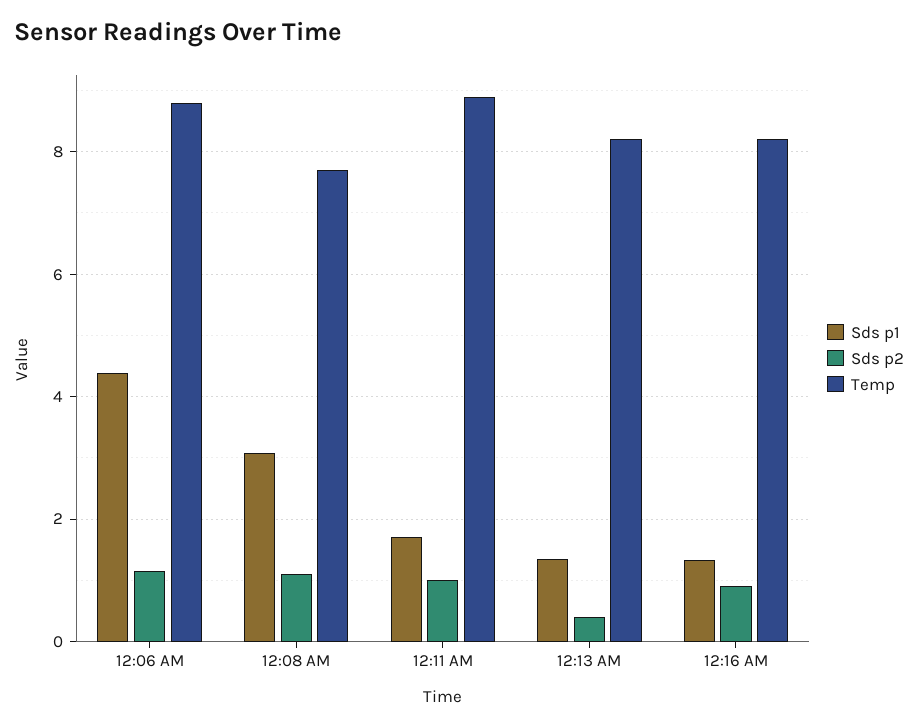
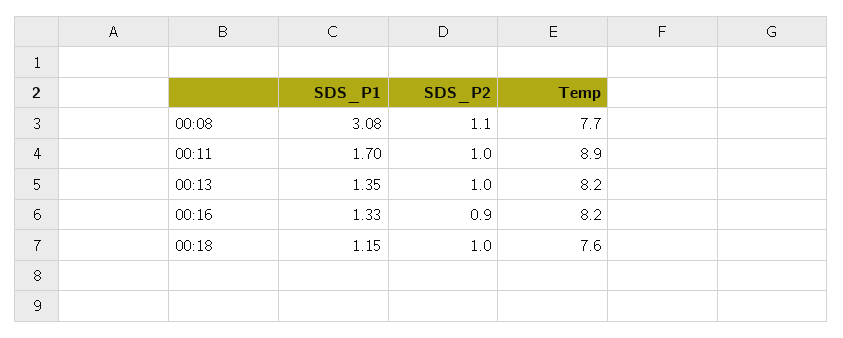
Sds p1, 12:06 AM: 4.4 -> none
Sds p2, 12:06 AM: 1.2 -> none
Temp, 12:06 AM: 8.8 -> none
Sds p2, 12:13 AM: 0.4 -> 1
Sds p1, 00:18: none -> 1.15
Sds p2, 00:18: none -> 1
Temp, 00:18: none -> 7.6

